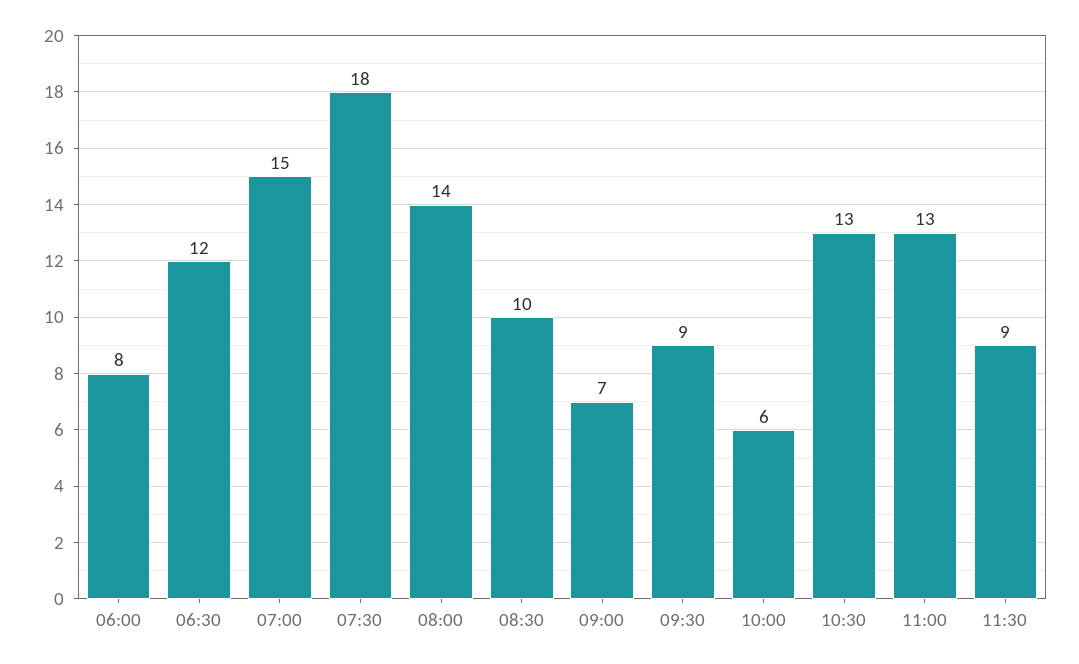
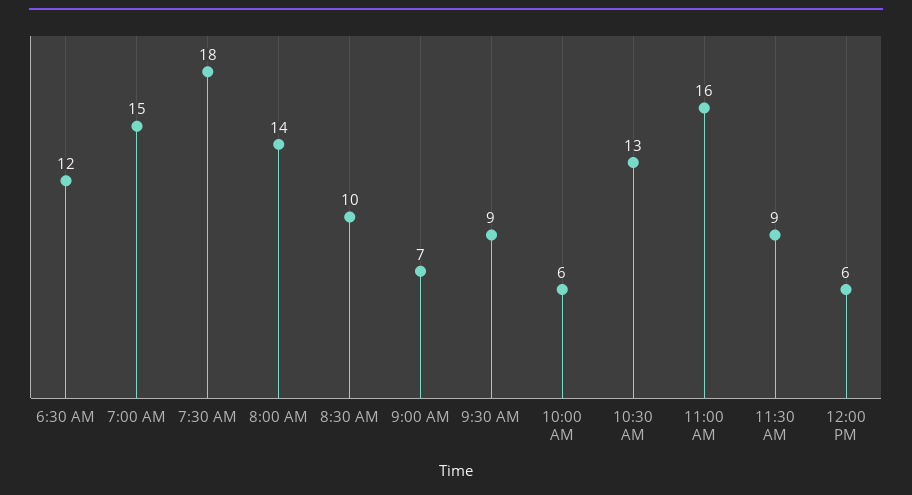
06:00: 8 -> none
11:00: 13 -> 16
12:00 PM: none -> 6

